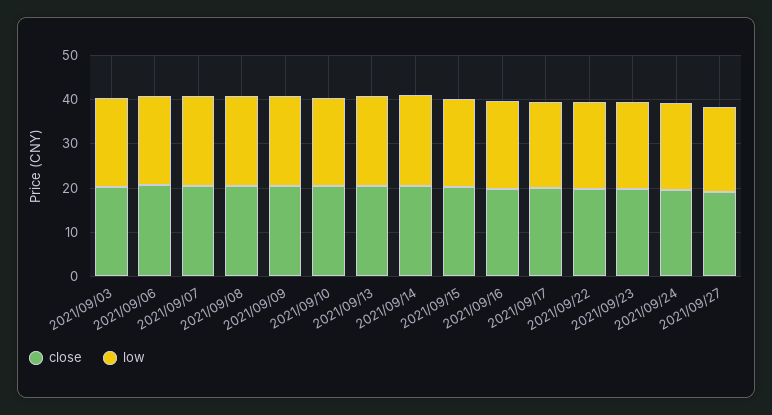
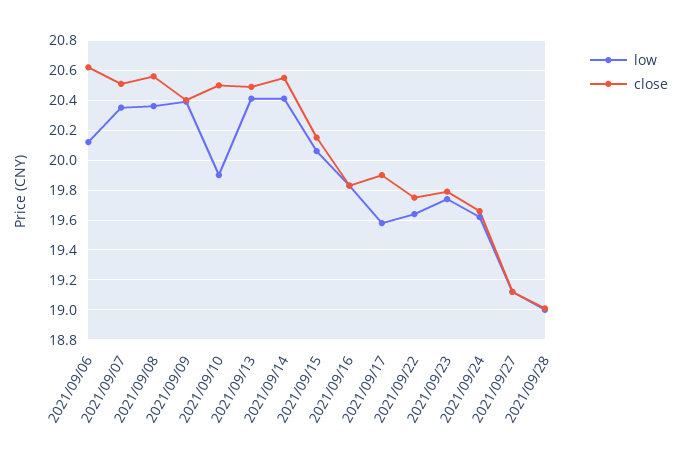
close, 2021/09/03: 20 -> none
low, 2021/09/03: 20 -> none
low, 2021/09/28: none -> 19
close, 2021/09/28: none -> 19

